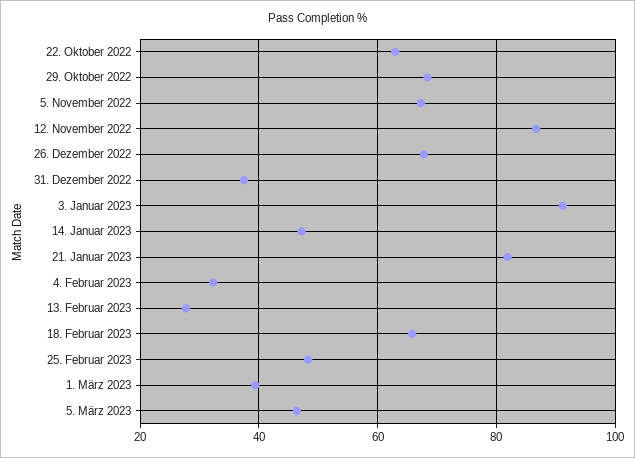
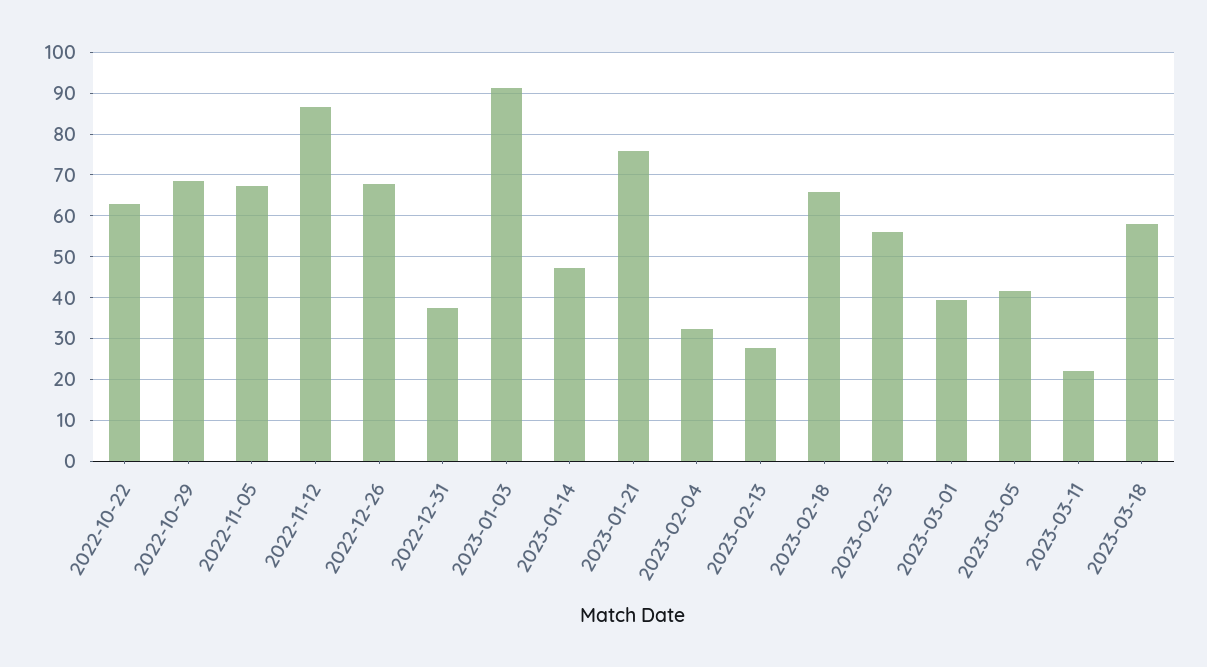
21. Januar 2023: 82 -> 76
25. Februar 2023: 48 -> 56
5. März 2023: 46 -> 42
2023-03-11: none -> 22
2023-03-18: none -> 58

